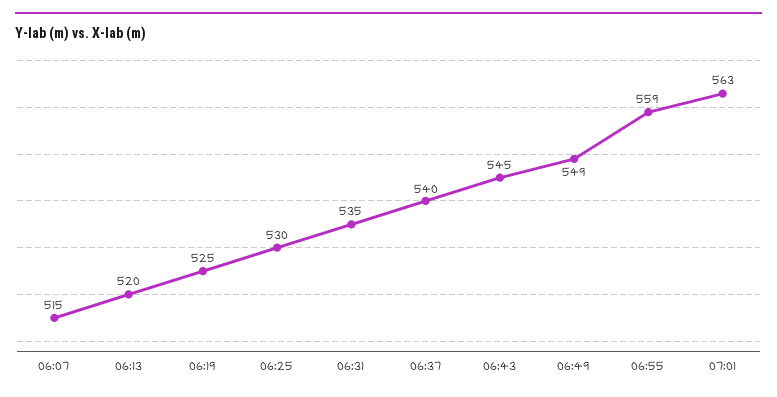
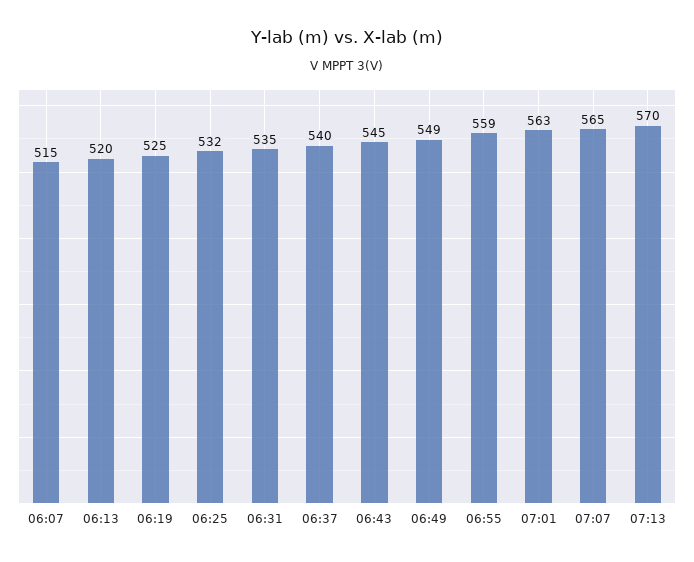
06:25: 530 -> 532
07:07: none -> 565
07:13: none -> 570

